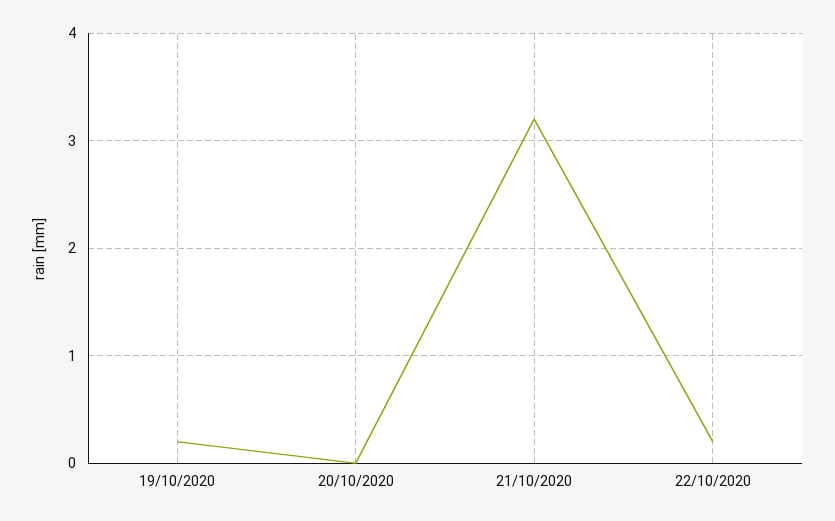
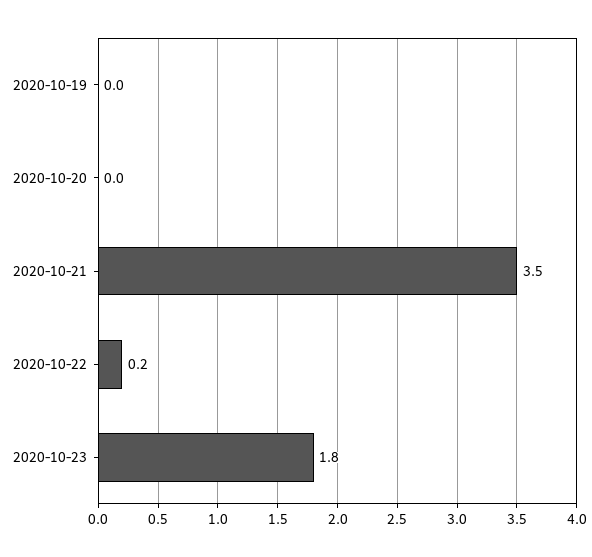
19/10/2020: 0.2 -> 0
21/10/2020: 3.2 -> 3.5
2020-10-23: none -> 1.8

